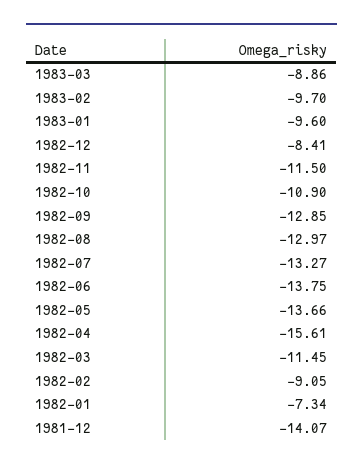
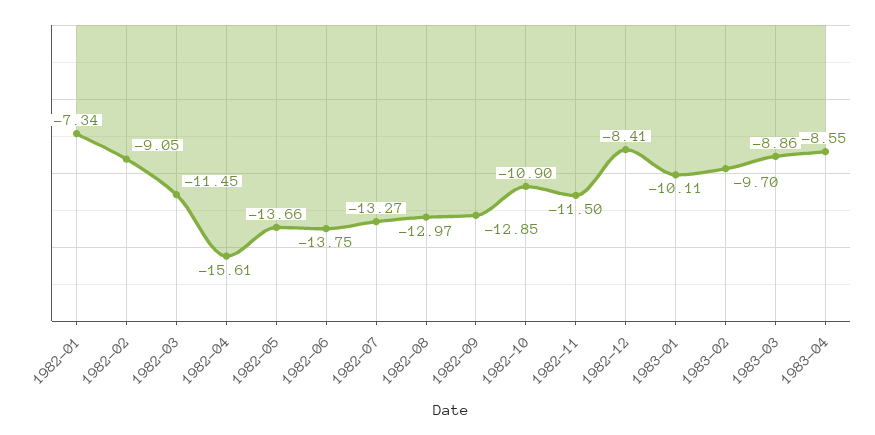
1983-01: -9.6 -> -10.11
1981-12: -14.07 -> none
1983-04: none -> -8.55

